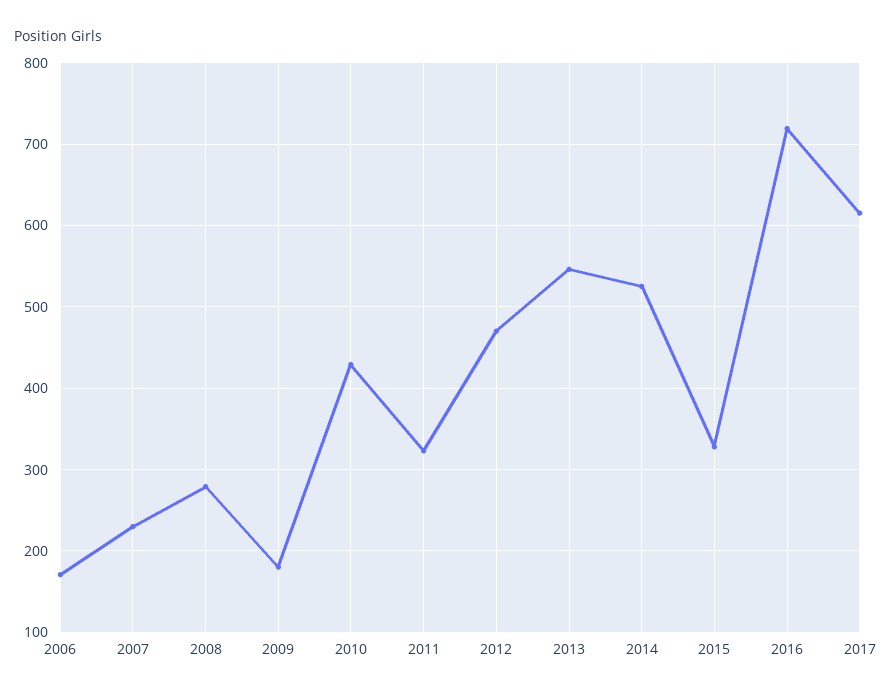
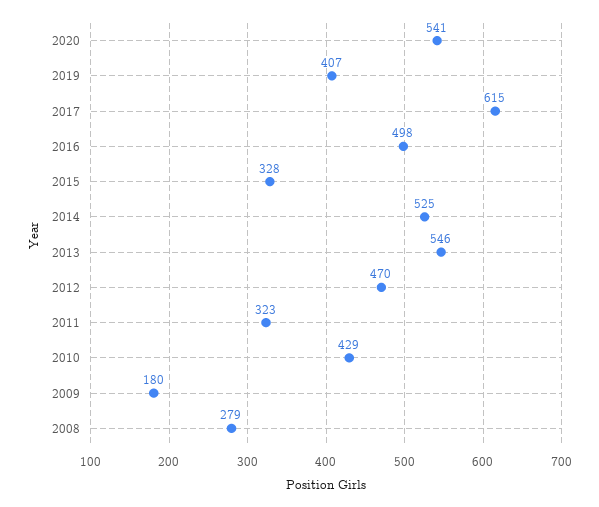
2006: 170 -> none
2007: 230 -> none
2016: 720 -> 498
2020: none -> 541
2019: none -> 407

